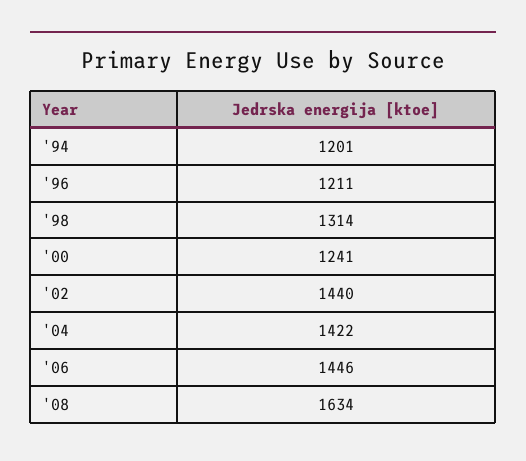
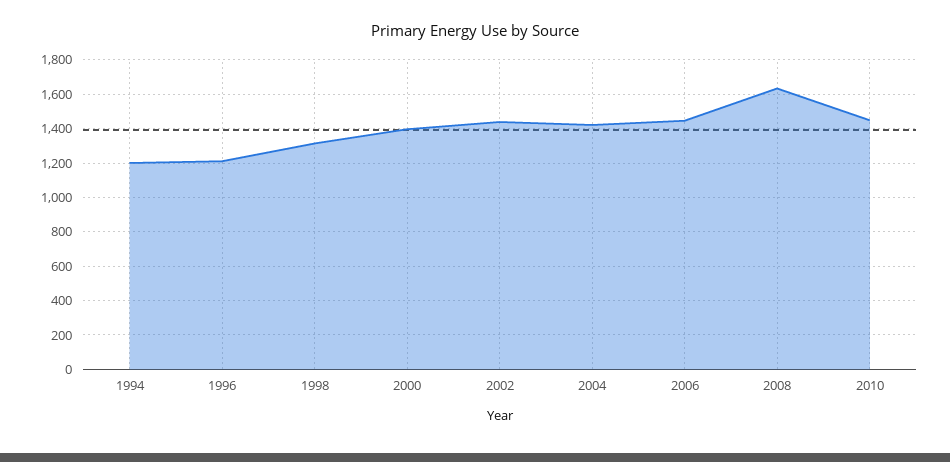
'00: 1241 -> 1400
2010: none -> 1450

